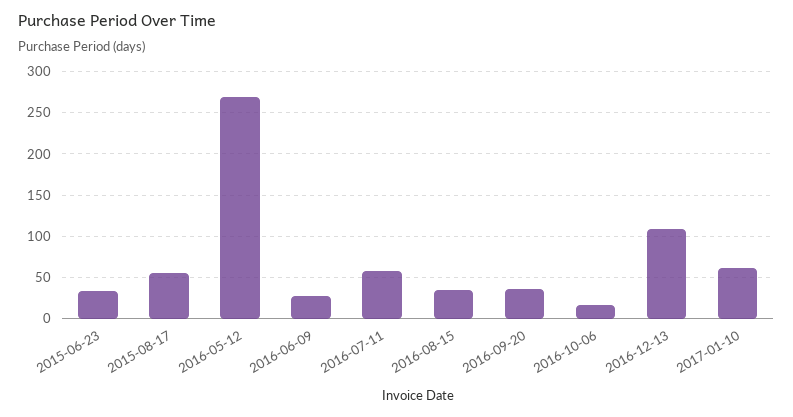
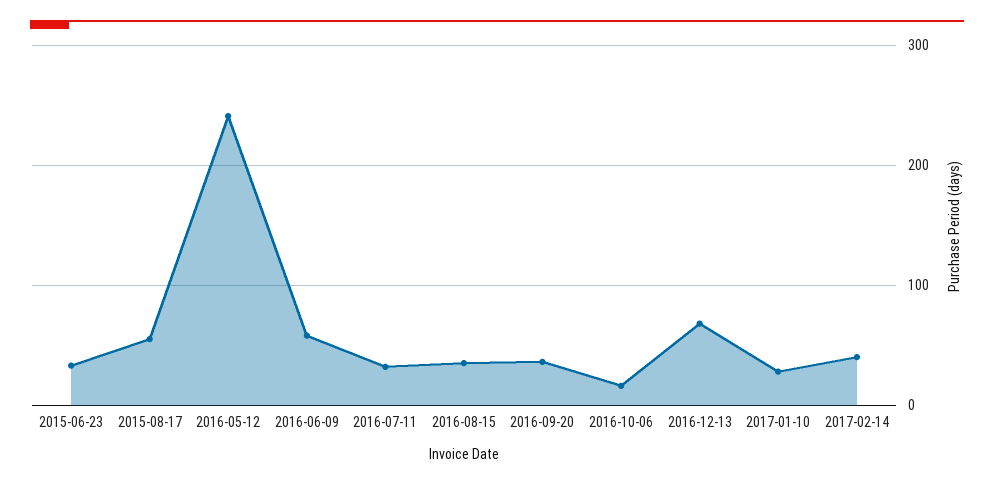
2016-05-12: 270 -> 240
2016-06-09: 30 -> 60
2016-07-11: 60 -> 30
2016-12-13: 110 -> 70
2017-01-10: 60 -> 30
2017-02-14: none -> 40

